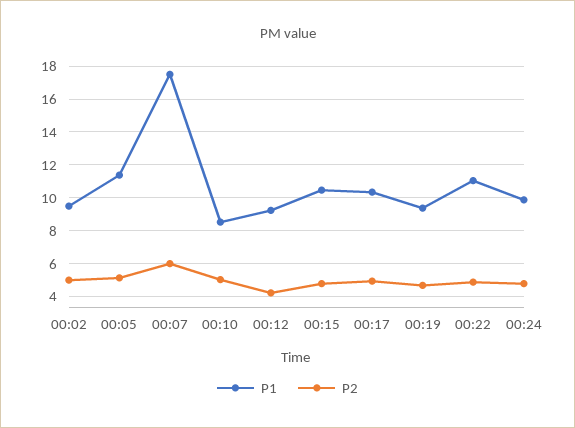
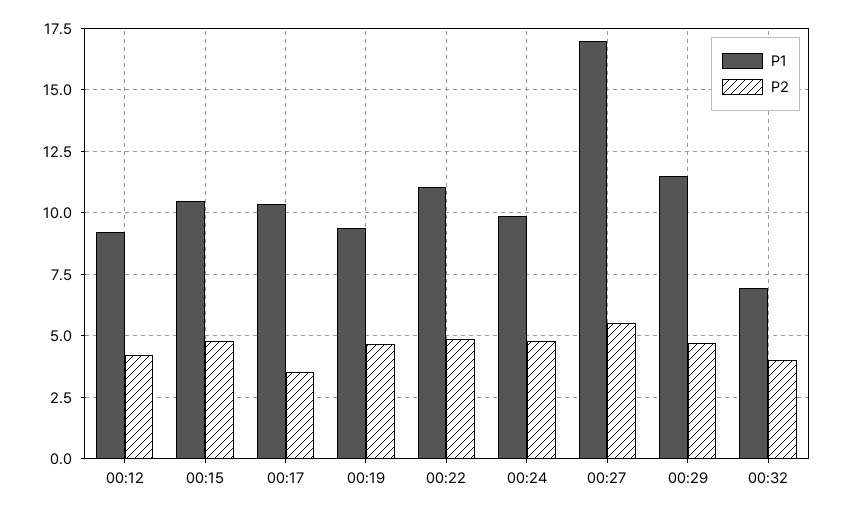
P1, 00:02: 9.5 -> none
P2, 00:02: 5 -> none
P1, 00:05: 11.5 -> none
P2, 00:05: 5 -> none
P1, 00:07: 17.5 -> none
P2, 00:07: 6 -> none
P1, 00:10: 8.5 -> none
P2, 00:10: 5 -> none
P2, 00:17: 5 -> 3.5
P1, 00:27: none -> 17
P2, 00:27: none -> 5.5
P1, 00:29: none -> 11.5
P2, 00:29: none -> 4.75
P1, 00:32: none -> 7
P2, 00:32: none -> 4

